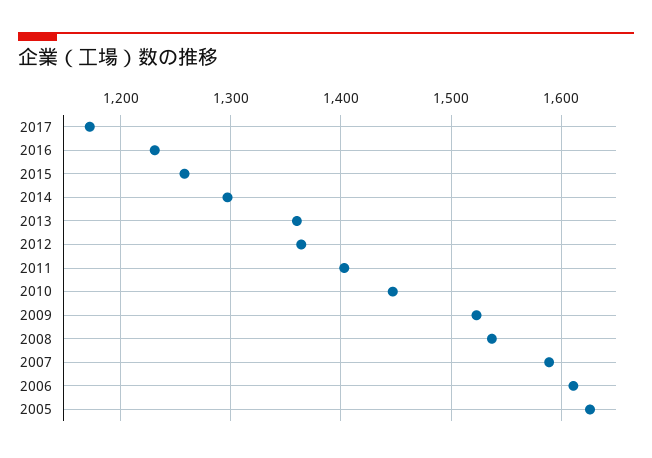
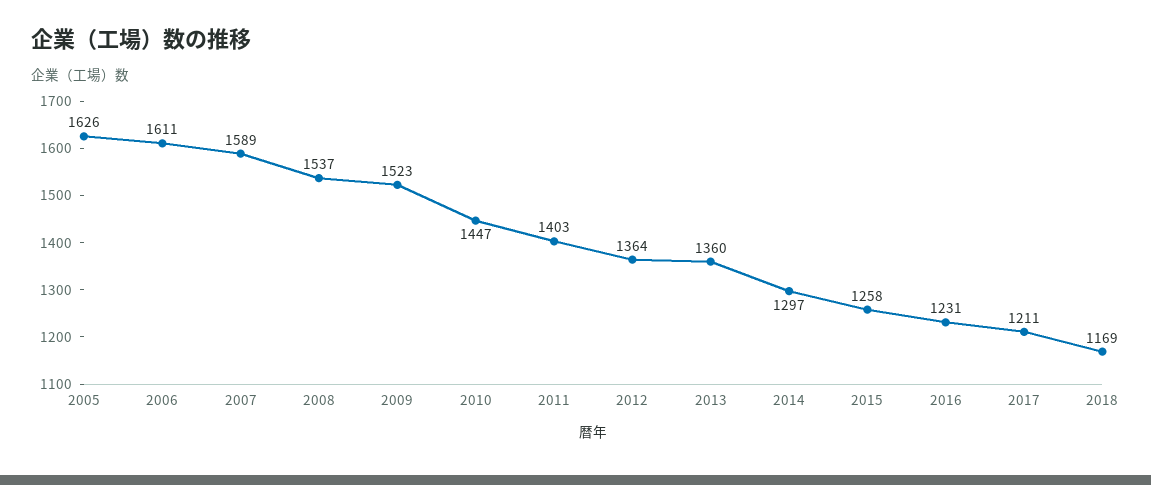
2017: 1170 -> 1211
2018: none -> 1169

